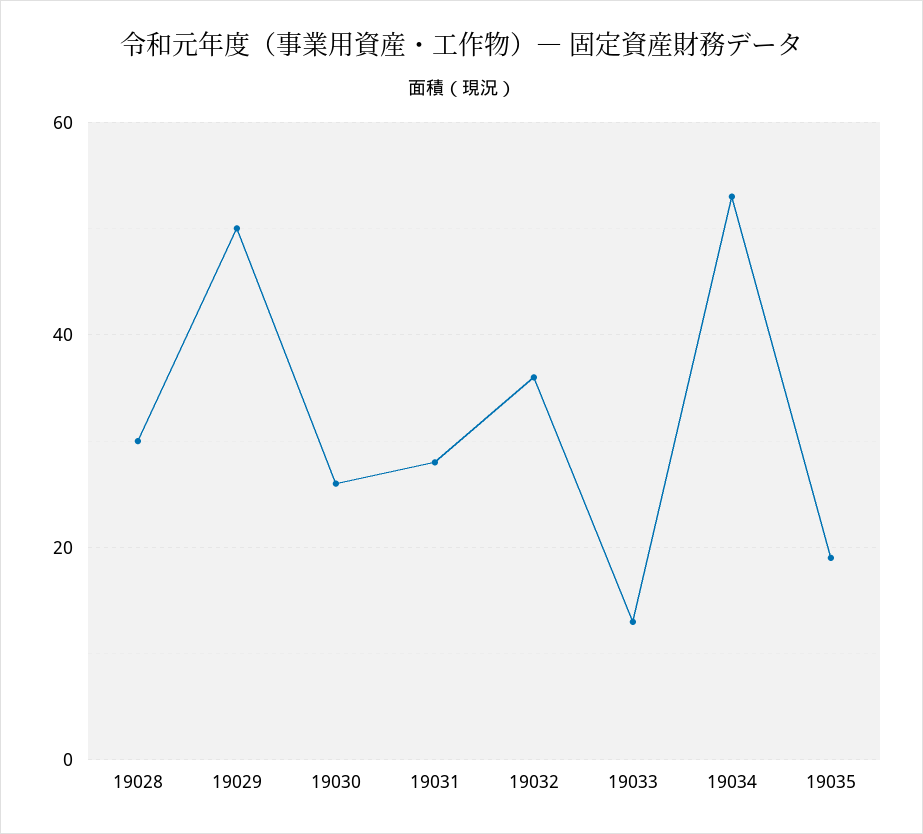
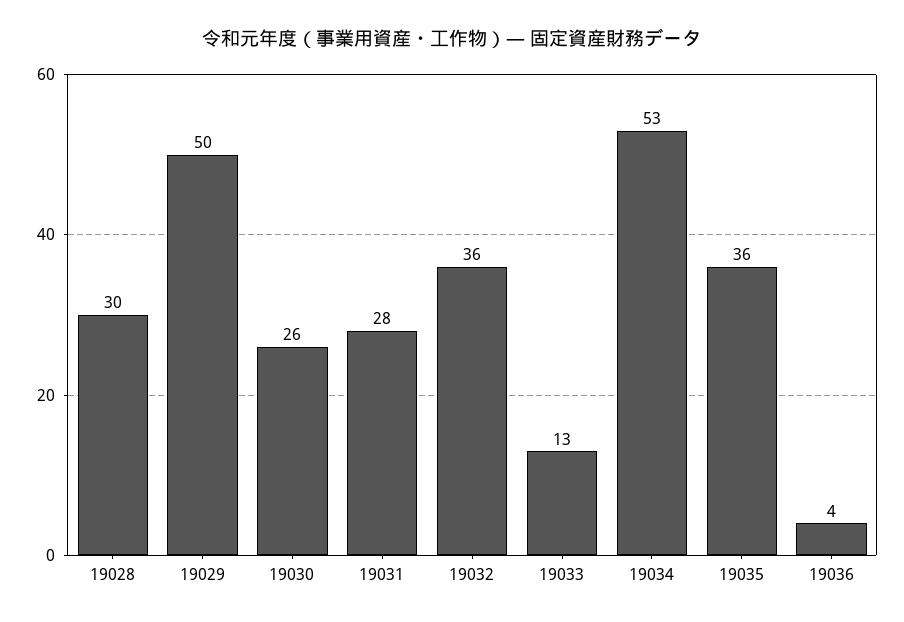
19035: 20 -> 36
19036: none -> 4

